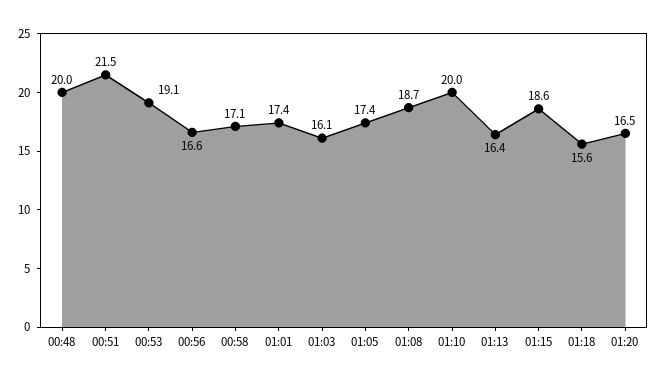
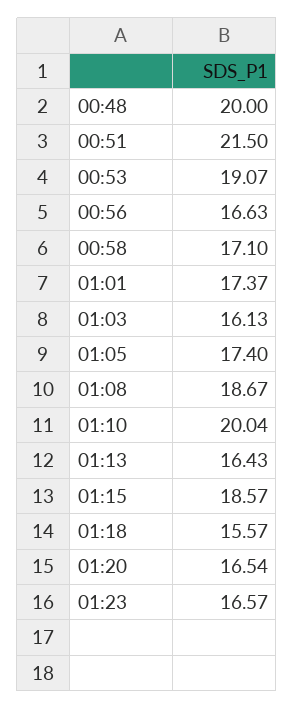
01:23: none -> 16.57

